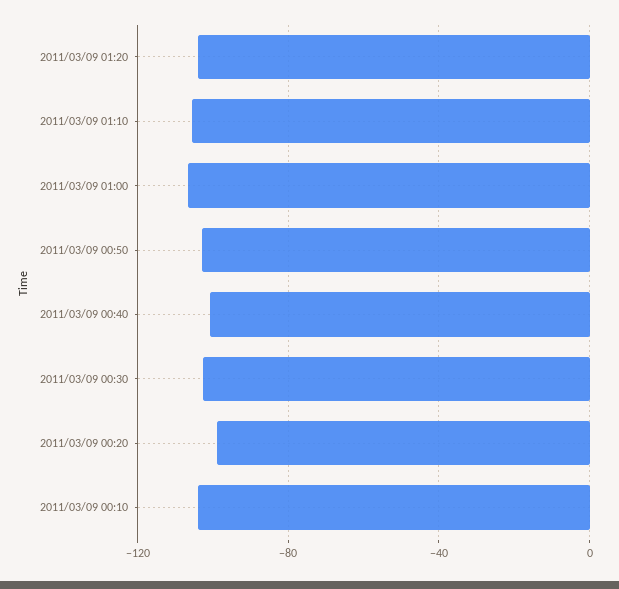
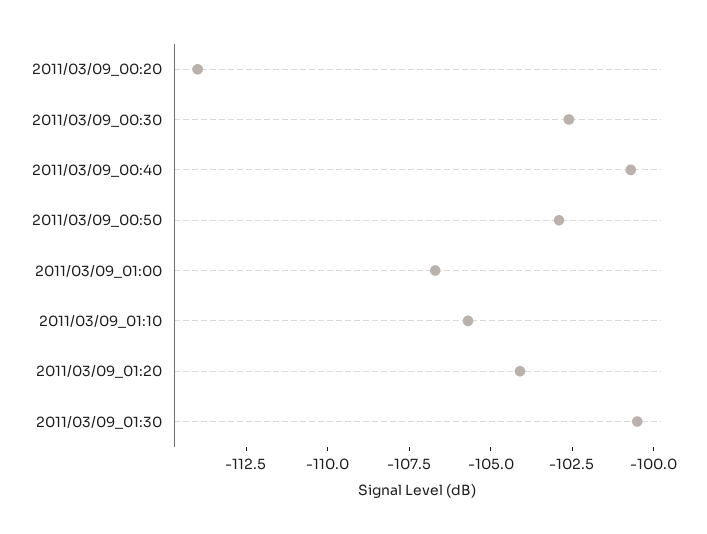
2011/03/09 00:20: -100 -> -114
2011/03/09 00:10: -105 -> none
2011/03/09_01:30: none -> -100.5

